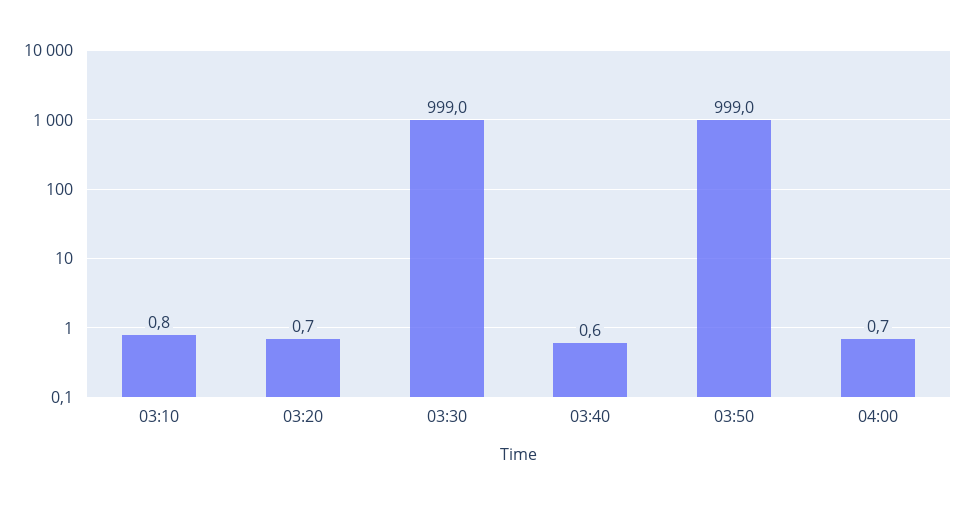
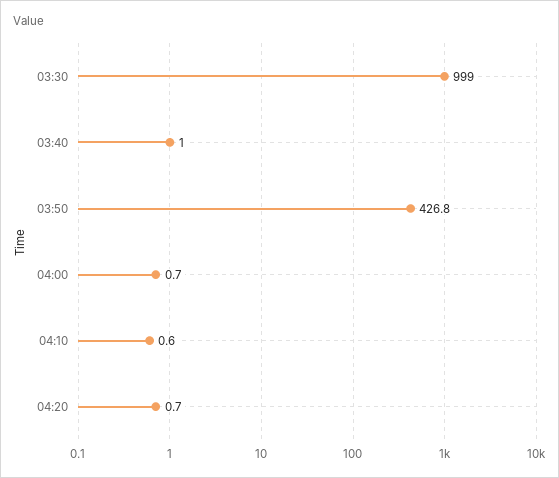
03:10: 0.8 -> none
03:20: 0.7 -> none
03:40: 0.6 -> 1
03:50: 999 -> 426.8
04:10: none -> 0.6
04:20: none -> 0.7

